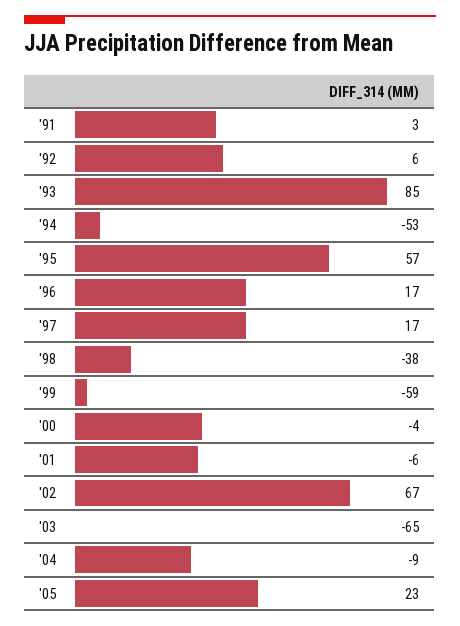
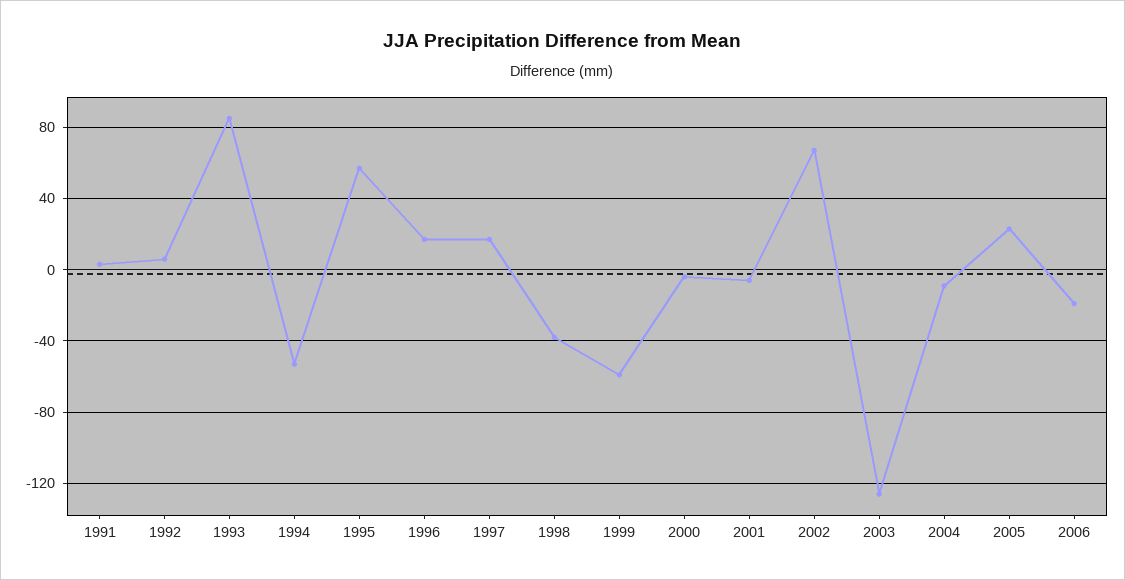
'03: -65 -> -125
2006: none -> -20

